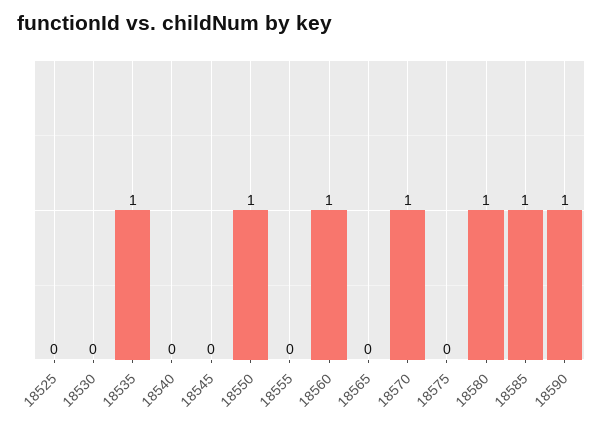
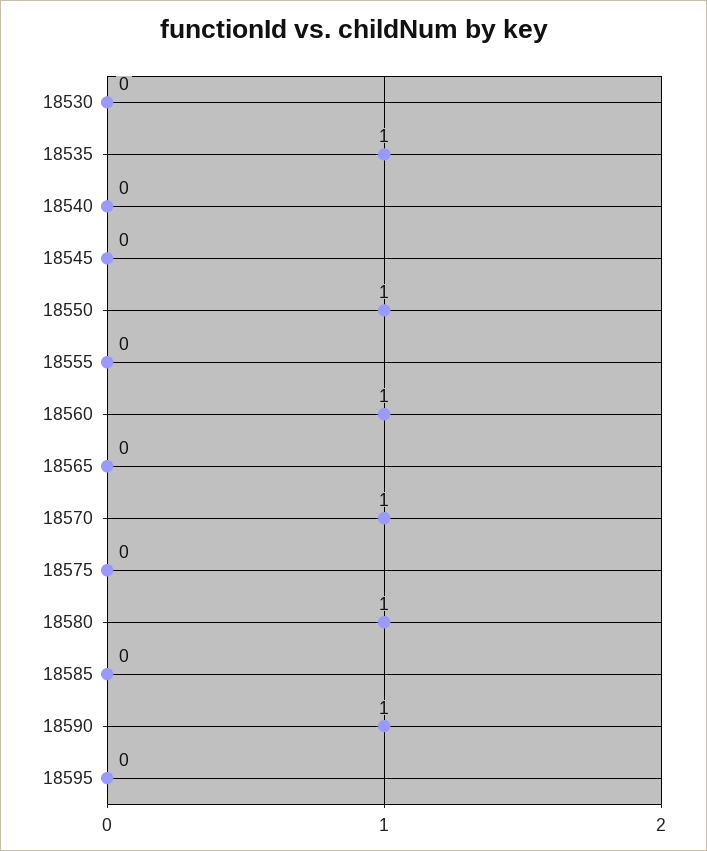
18525: 0 -> none
18585: 1 -> 0
18595: none -> 0

